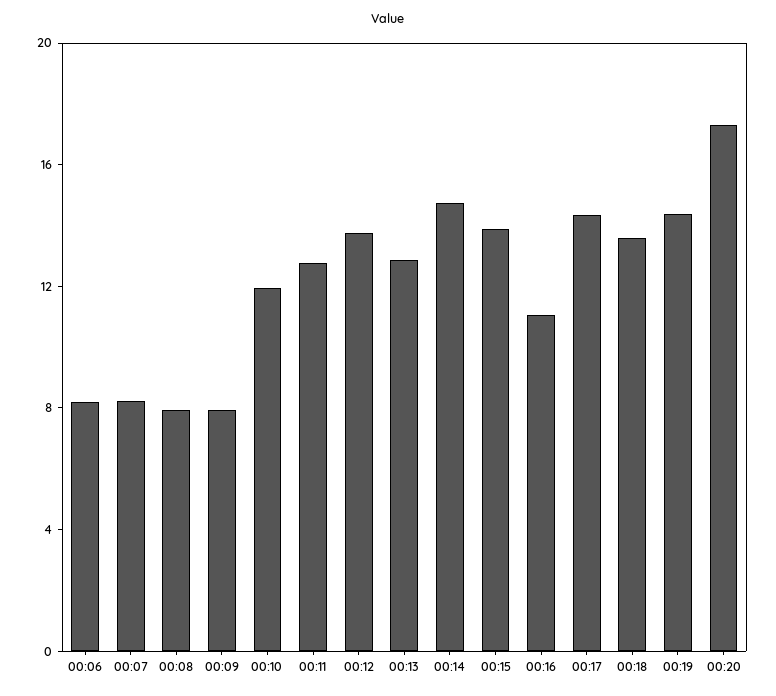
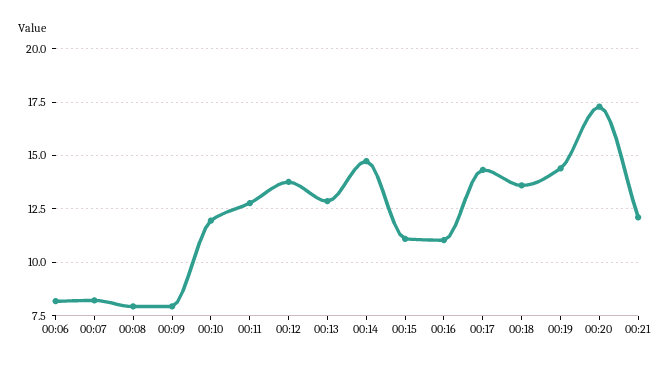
00:15: 14 -> 11
00:21: none -> 12

